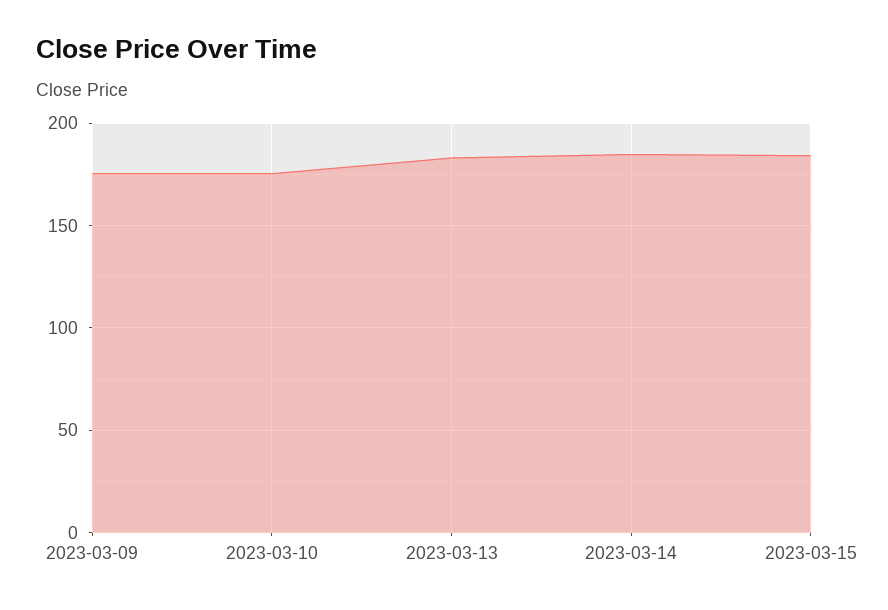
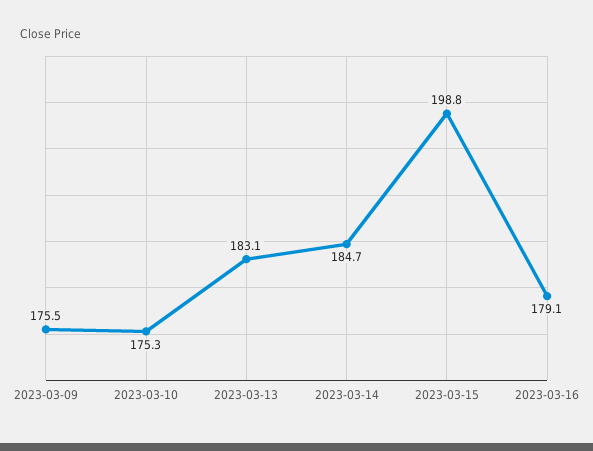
2023-03-15: 185 -> 198.8
2023-03-16: none -> 179.1

